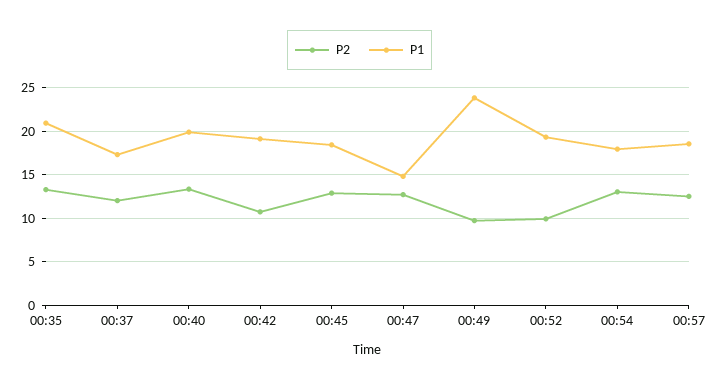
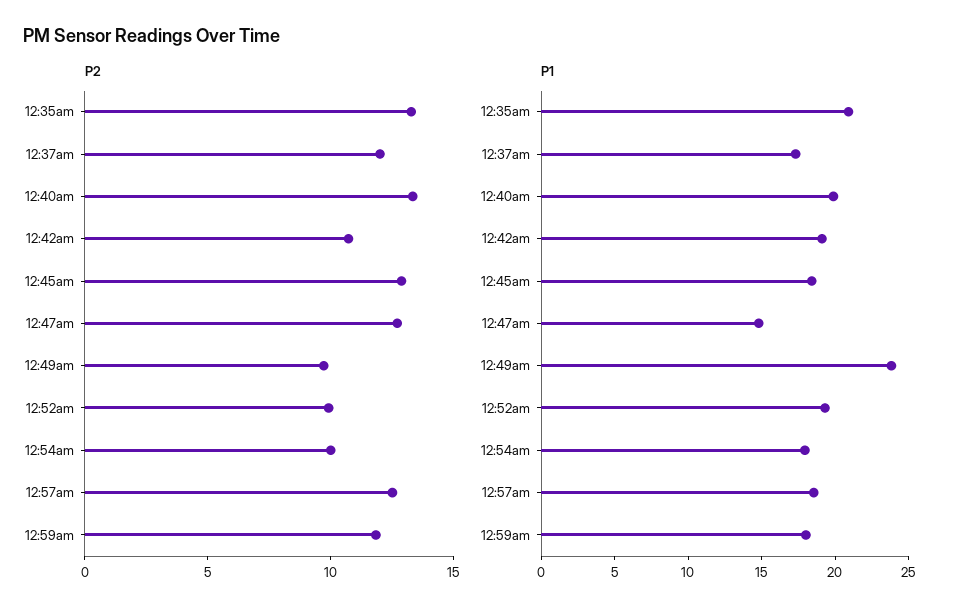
P2, 00:54: 13 -> 10
P2, 12:59am: none -> 12
P1, 12:59am: none -> 18

